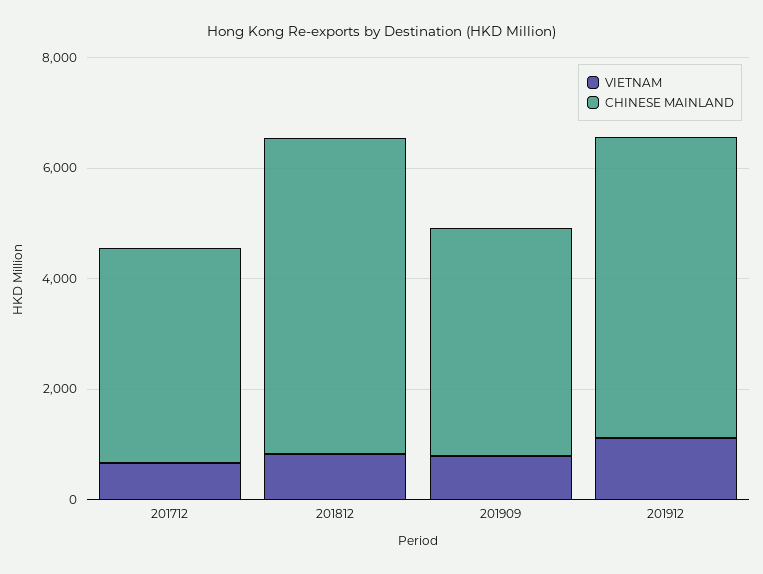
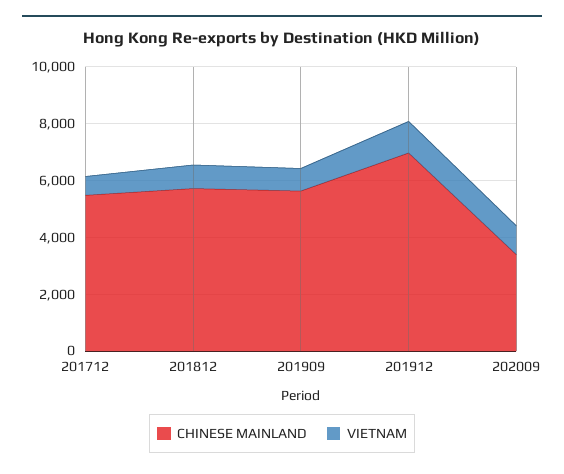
CHINESE MAINLAND, 201712: 4000 -> 5500
CHINESE MAINLAND, 201909: 4000 -> 5500
CHINESE MAINLAND, 201912: 5500 -> 7000
CHINESE MAINLAND, 202009: none -> 3500
VIETNAM, 202009: none -> 1000

